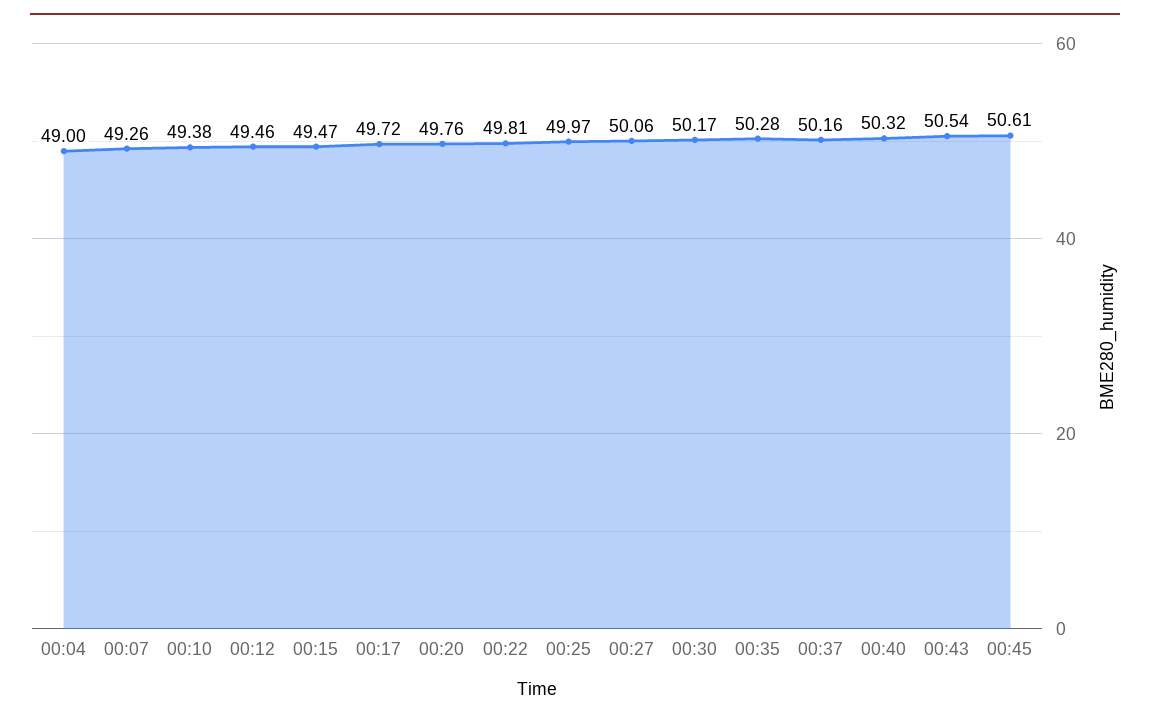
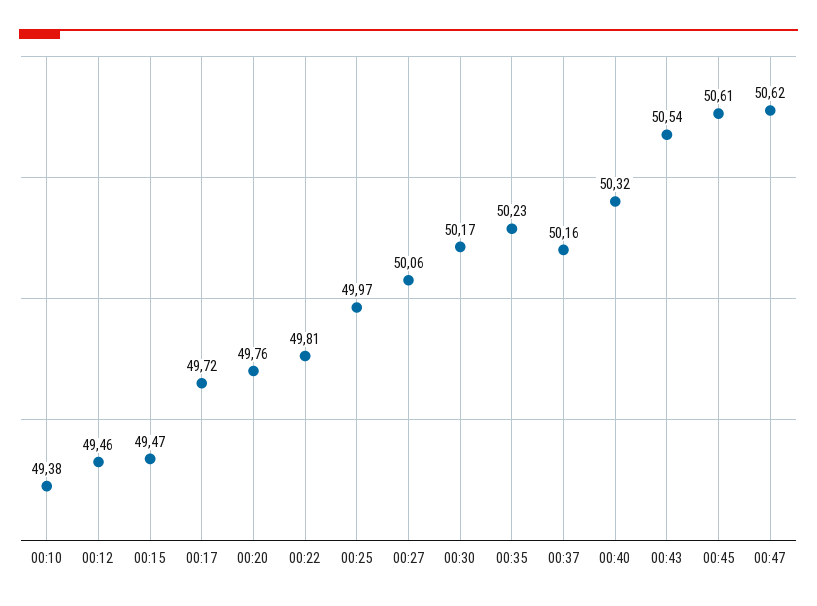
00:04: 49 -> none
00:07: 49.26 -> none
00:35: 50.28 -> 50.23
00:47: none -> 50.62

